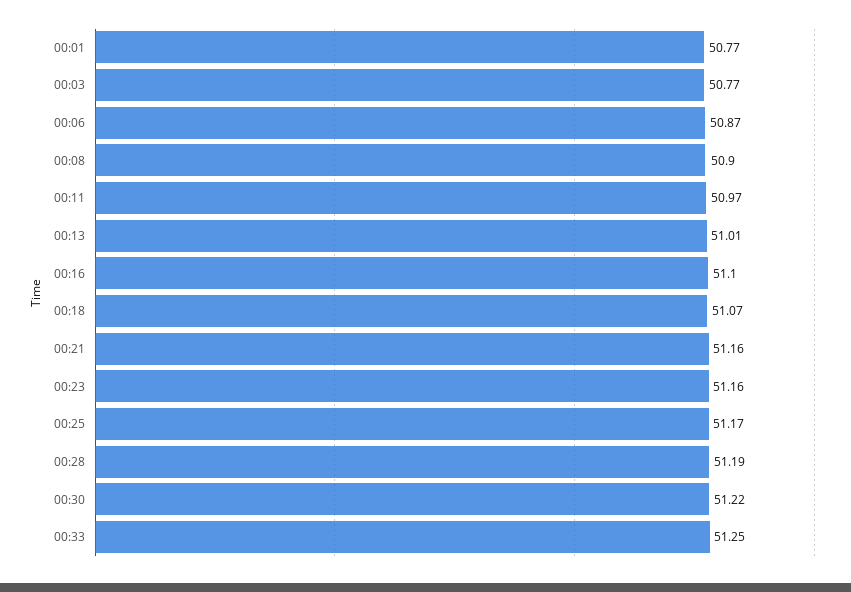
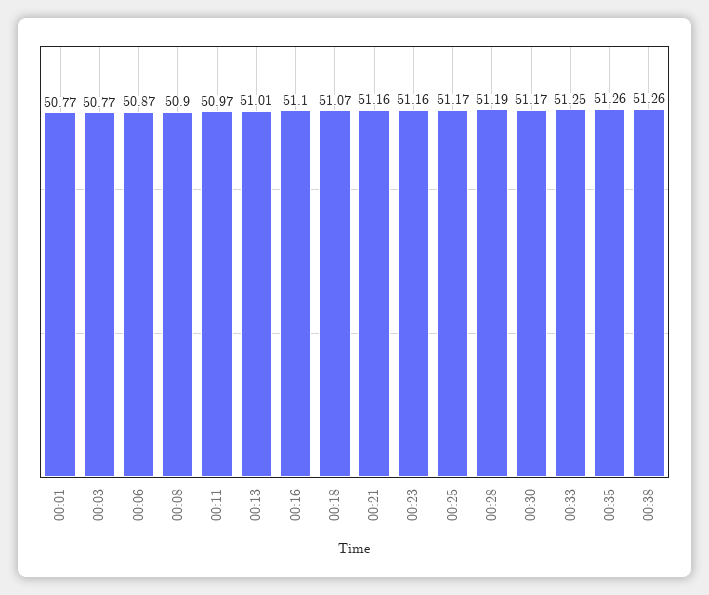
00:30: 51.22 -> 51.17
00:35: none -> 51.26
00:38: none -> 51.26

